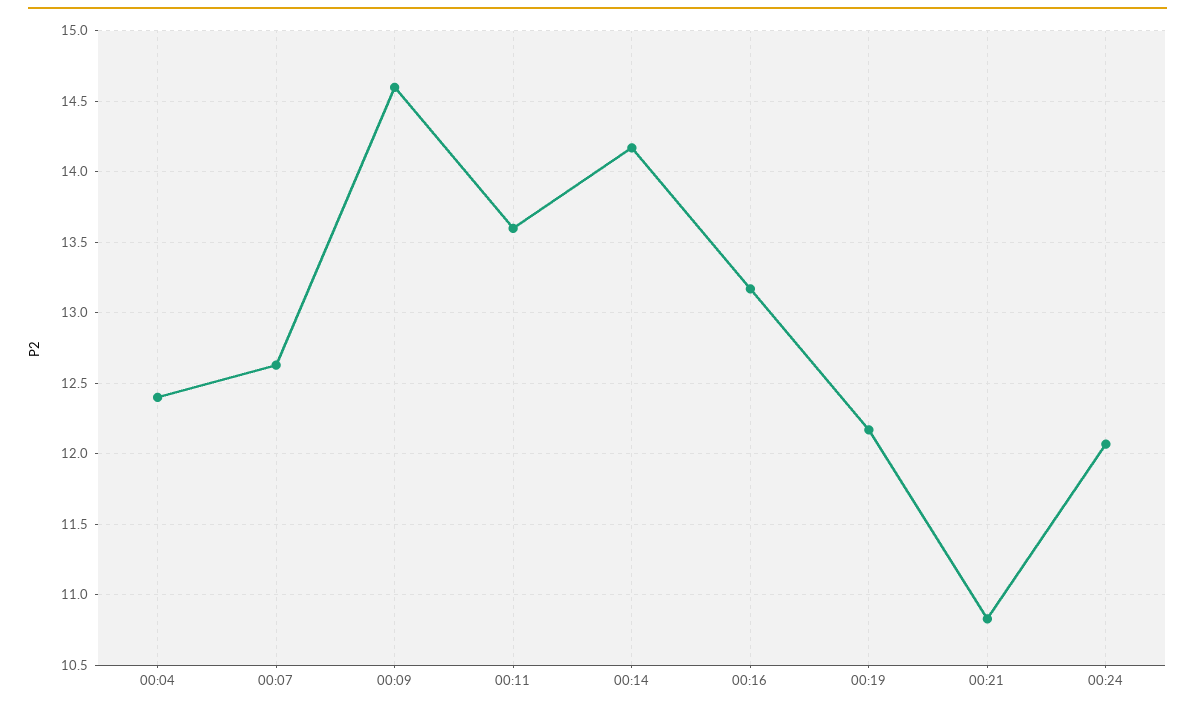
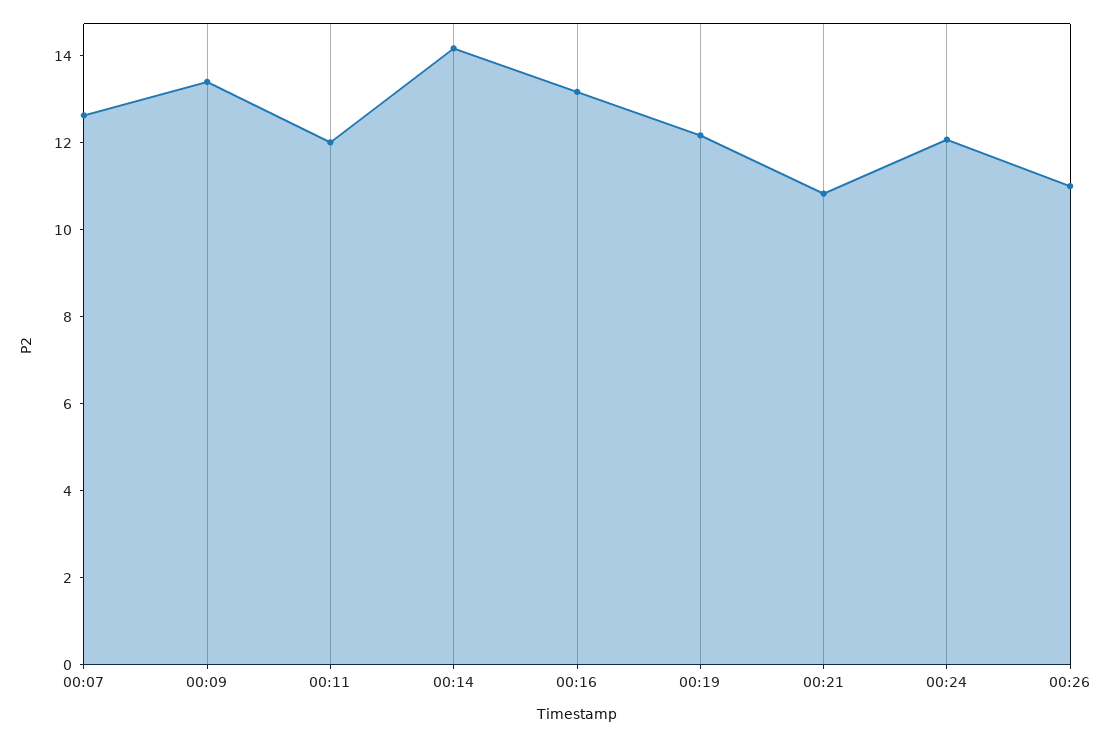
00:04: 12.4 -> none
00:09: 14.6 -> 13.5
00:11: 13.6 -> 12
00:26: none -> 11

